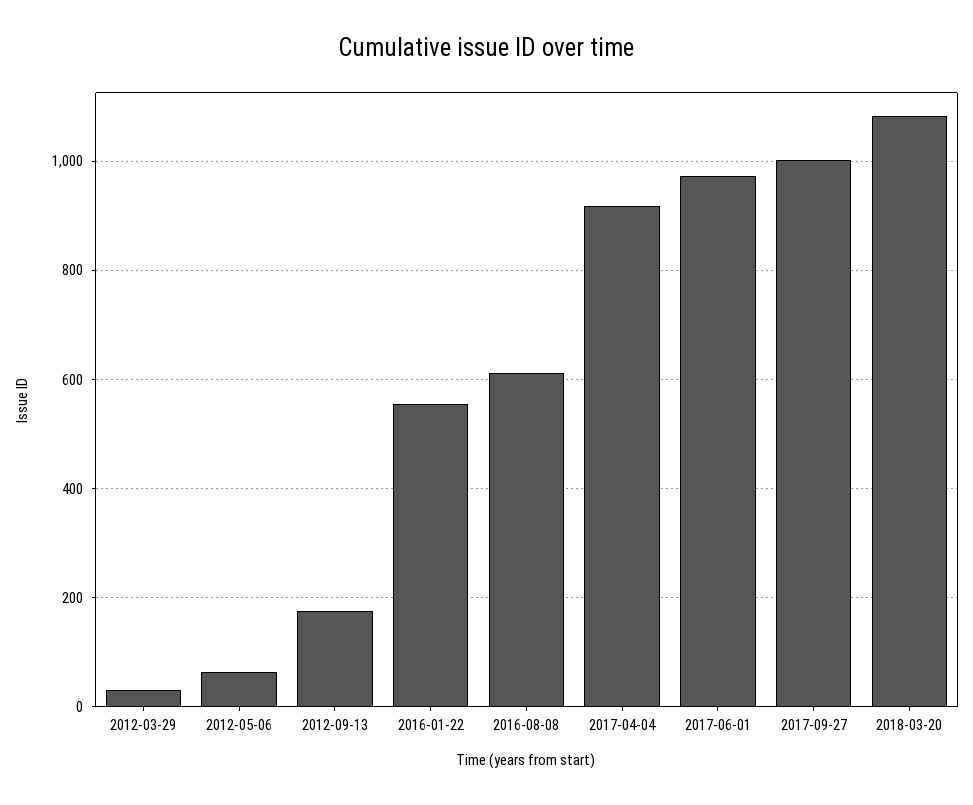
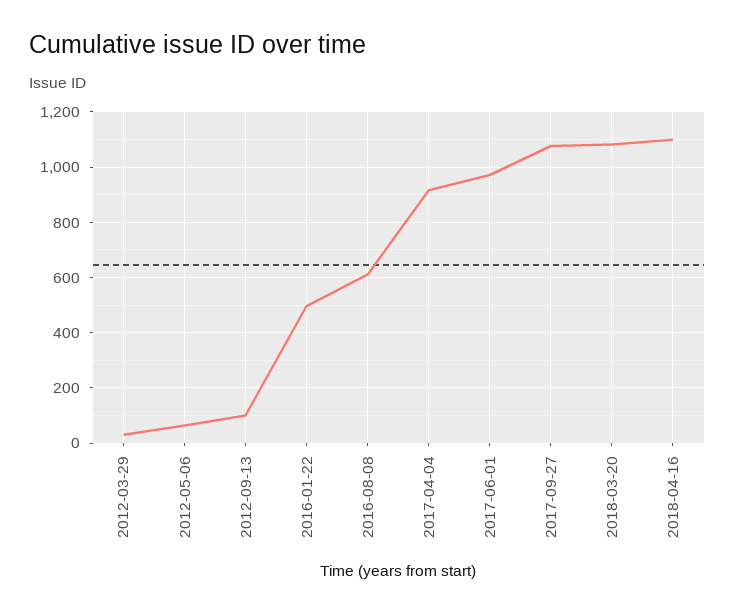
2012-09-13: 180 -> 100
2016-01-22: 560 -> 500
2017-09-27: 1000 -> 1075
2018-04-16: none -> 1100

